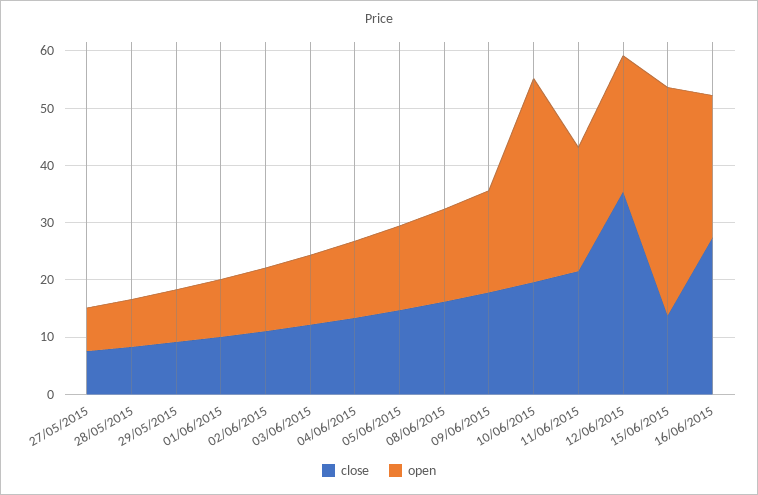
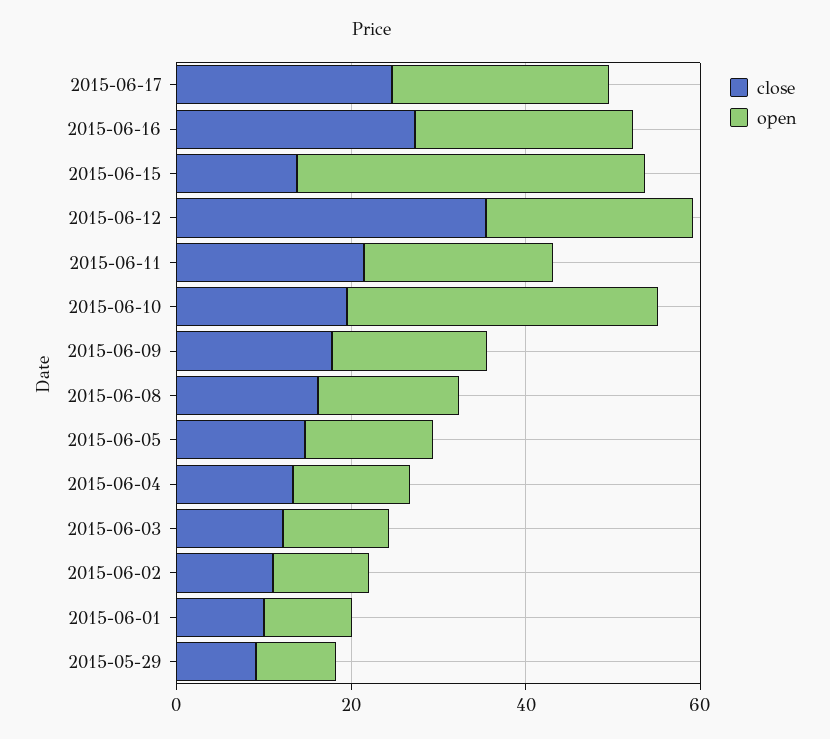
close, 27/05/2015: 8 -> none
open, 27/05/2015: 8 -> none
close, 28/05/2015: 8 -> none
open, 28/05/2015: 8 -> none
close, 2015-06-17: none -> 25
open, 2015-06-17: none -> 25

